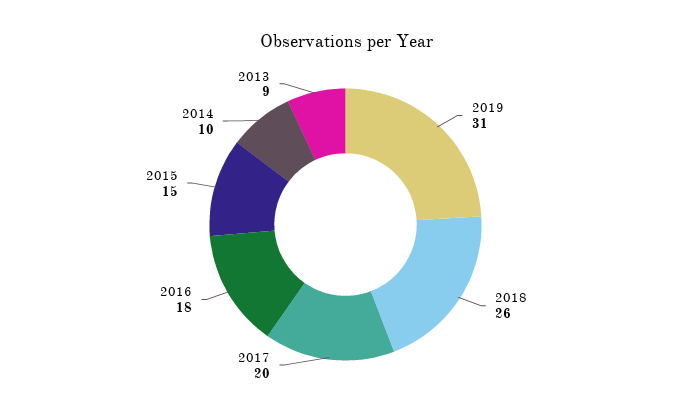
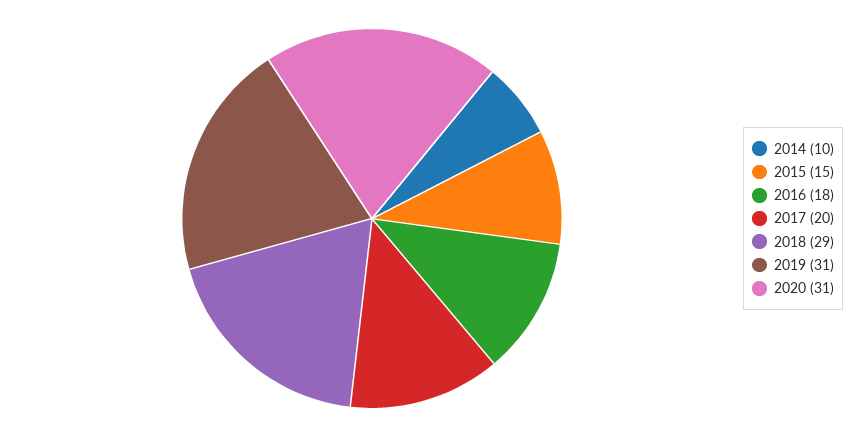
2018: 26 -> 29
2013: 9 -> none
2020: none -> 31

